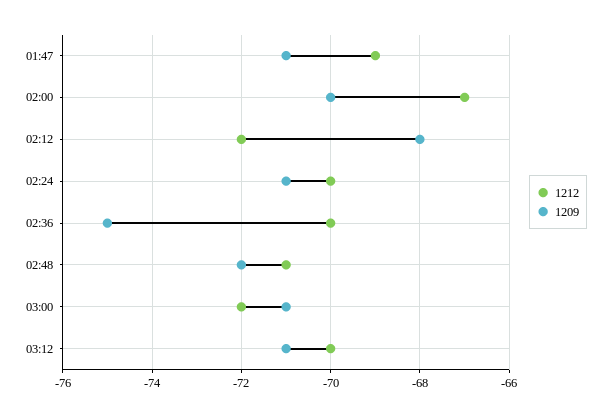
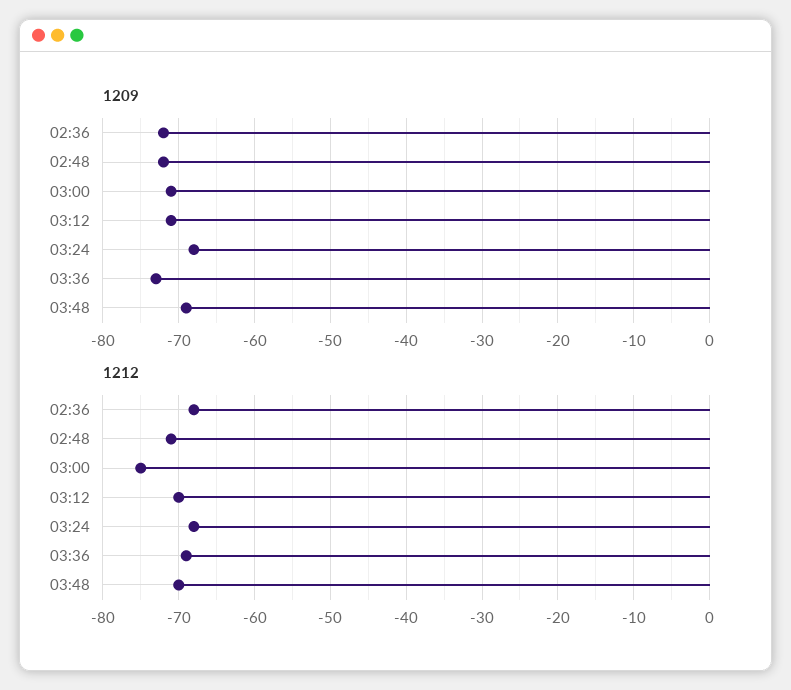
1212, 01:47: -69 -> none
1209, 01:47: -71 -> none
1212, 02:00: -67 -> none
1209, 02:00: -70 -> none
1212, 02:12: -72 -> none
1209, 02:12: -68 -> none
1212, 02:24: -70 -> none
1209, 02:24: -71 -> none
1212, 02:36: -70 -> -68
1209, 02:36: -75 -> -72
1212, 03:00: -72 -> -75
1209, 03:24: none -> -68
1209, 03:36: none -> -73
1209, 03:48: none -> -69
1212, 03:24: none -> -68
1212, 03:36: none -> -69
1212, 03:48: none -> -70

